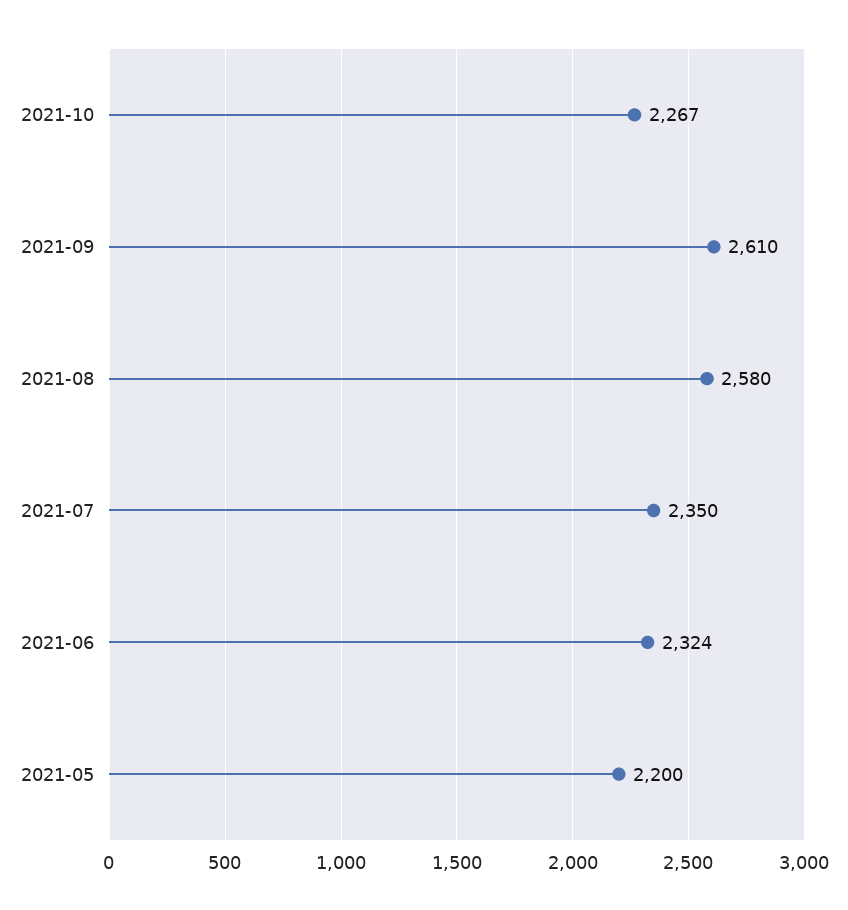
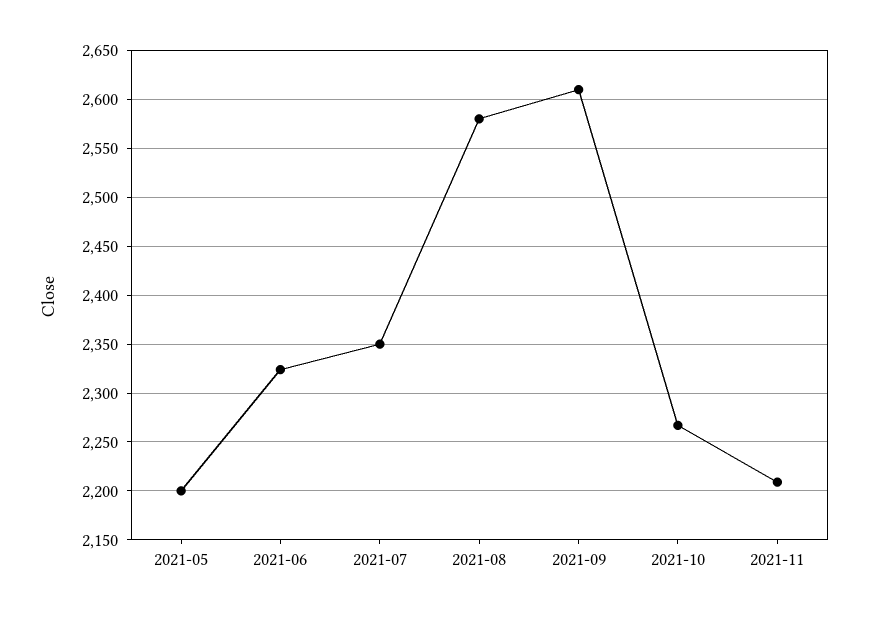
2021-11: none -> 2210

